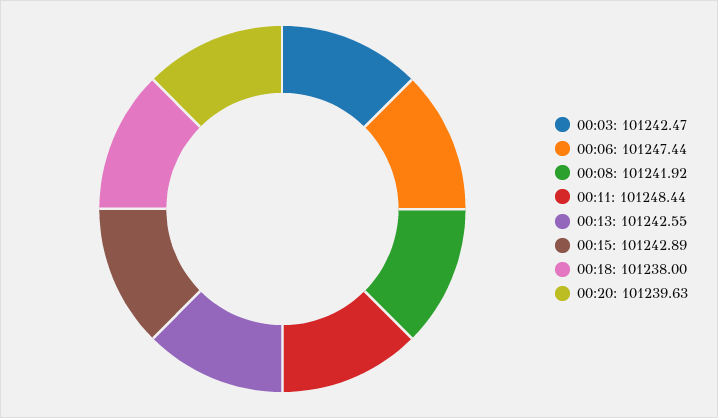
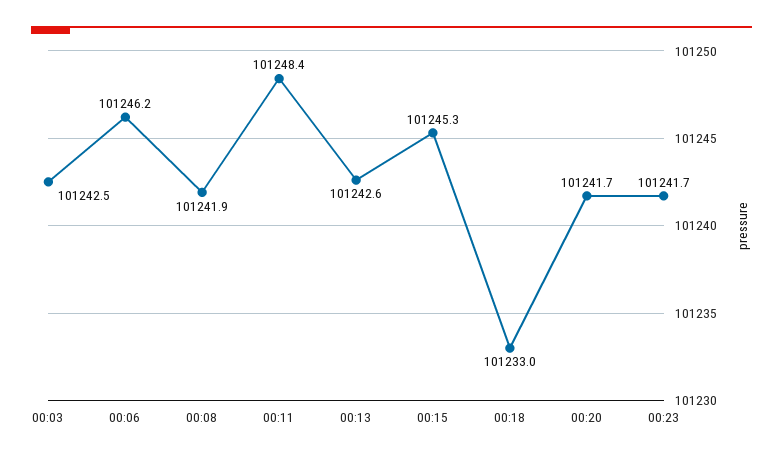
00:06: 101247.44 -> 101246.2
00:15: 101242.89 -> 101245.3
00:18: 101238 -> 101233
00:20: 101239.63 -> 101241.7
00:23: none -> 101241.7

